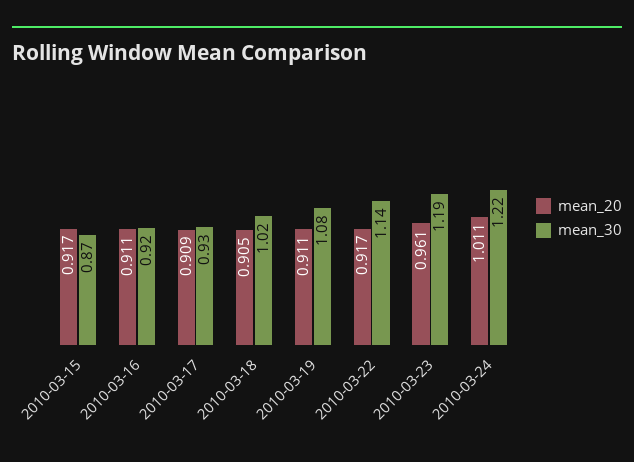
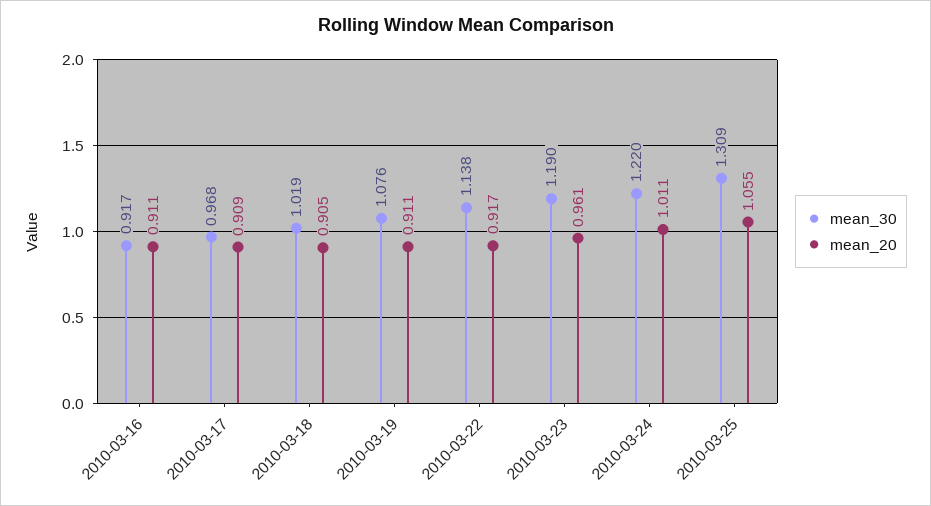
mean_20, 2010-03-15: 0.917 -> none
mean_30, 2010-03-15: 0.87 -> none
mean_30, 2010-03-17: 0.93 -> 0.968
mean_30, 2010-03-25: none -> 1.309
mean_20, 2010-03-25: none -> 1.055

